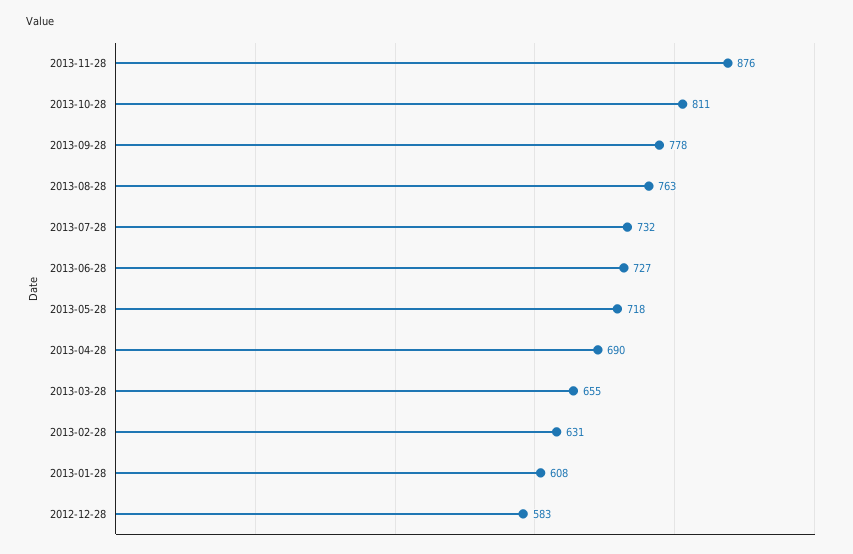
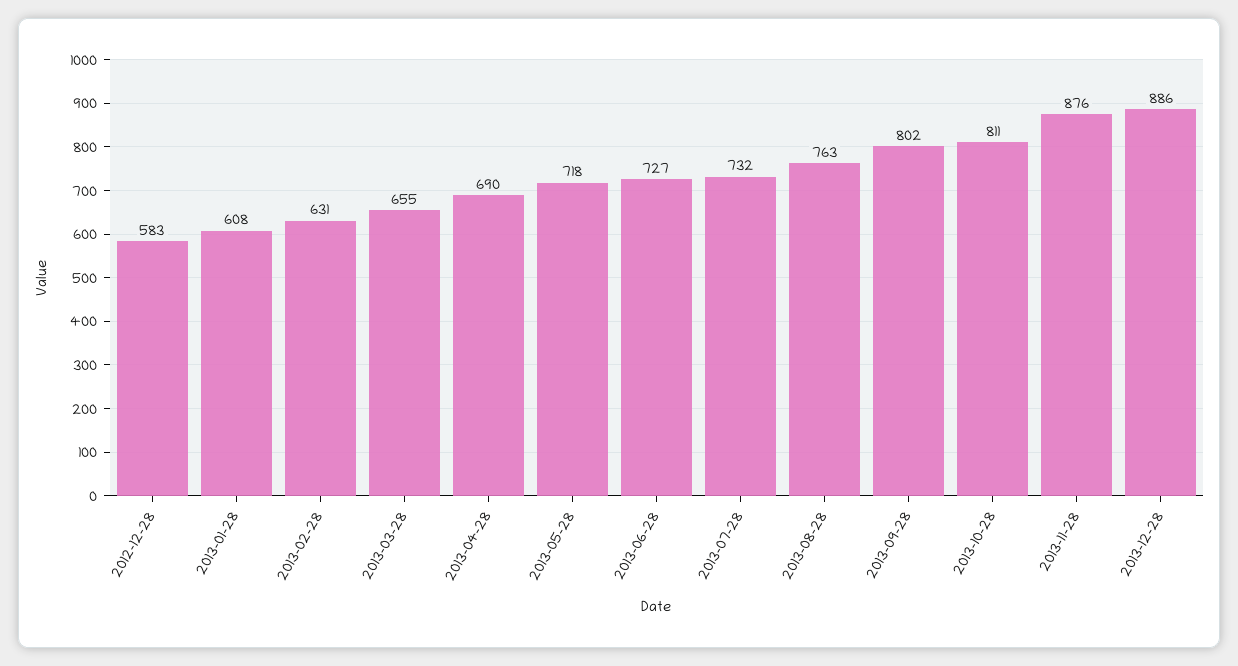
2013-09-28: 778 -> 802
2013-12-28: none -> 886

